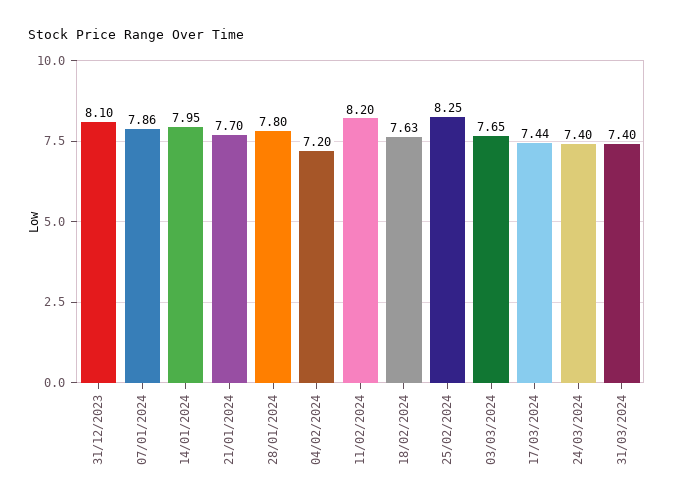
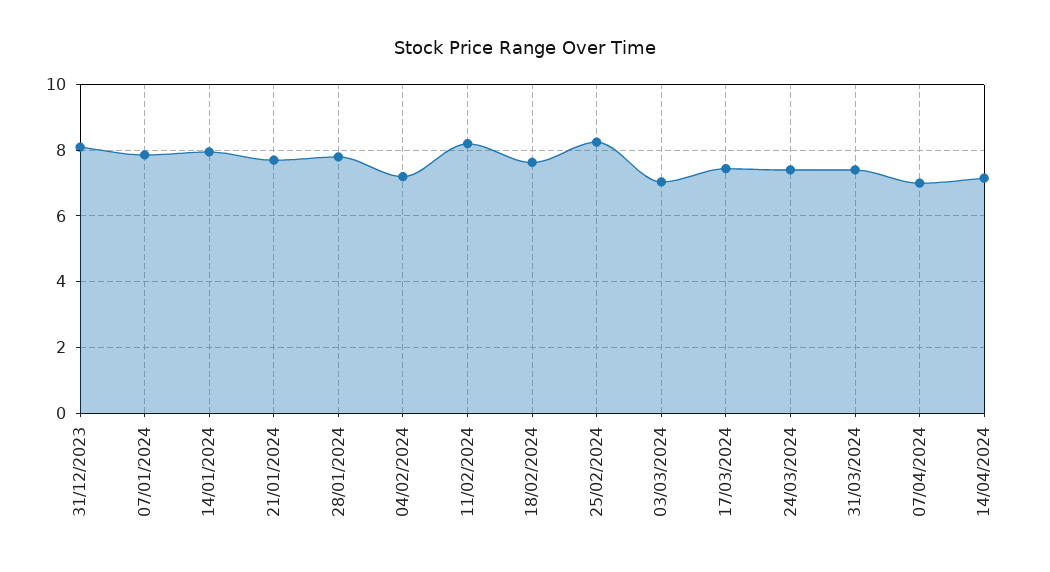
03/03/2024: 7.65 -> 7
07/04/2024: none -> 7
14/04/2024: none -> 7.2

